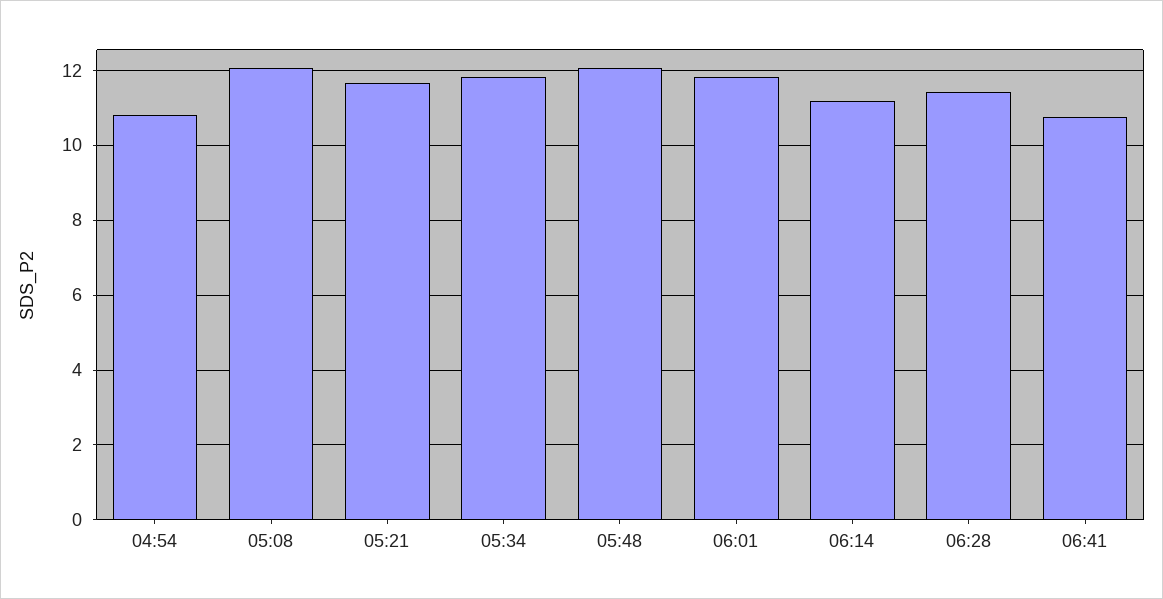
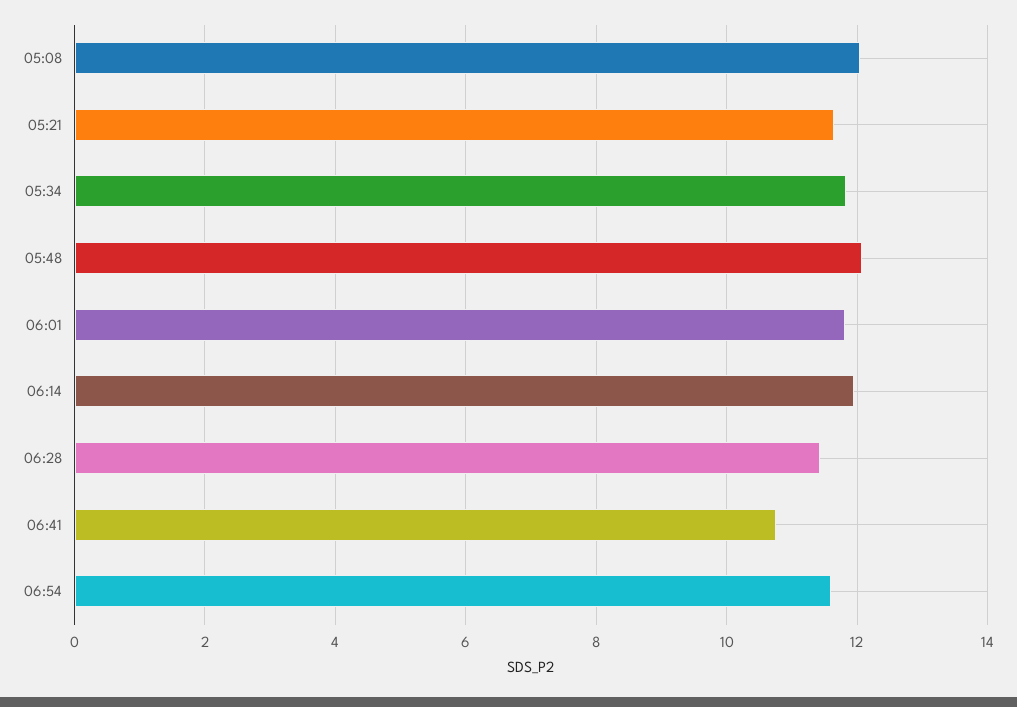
04:54: 10.8 -> none
06:14: 11.2 -> 12
06:54: none -> 11.6

